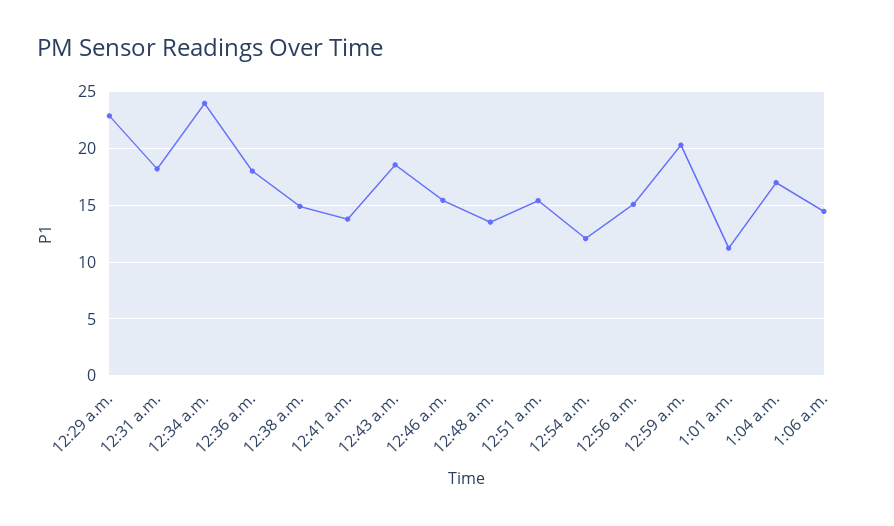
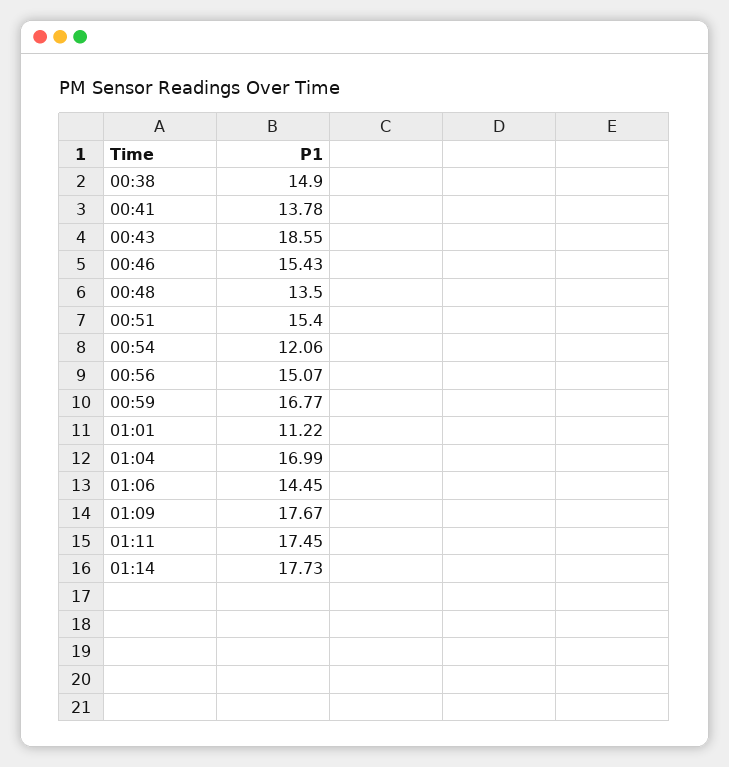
12:29 a.m.: 23 -> none
12:31 a.m.: 18 -> none
12:34 a.m.: 24 -> none
12:36 a.m.: 18 -> none
12:59 a.m.: 20 -> 16.77
01:09: none -> 17.67
01:11: none -> 17.45
01:14: none -> 17.73

